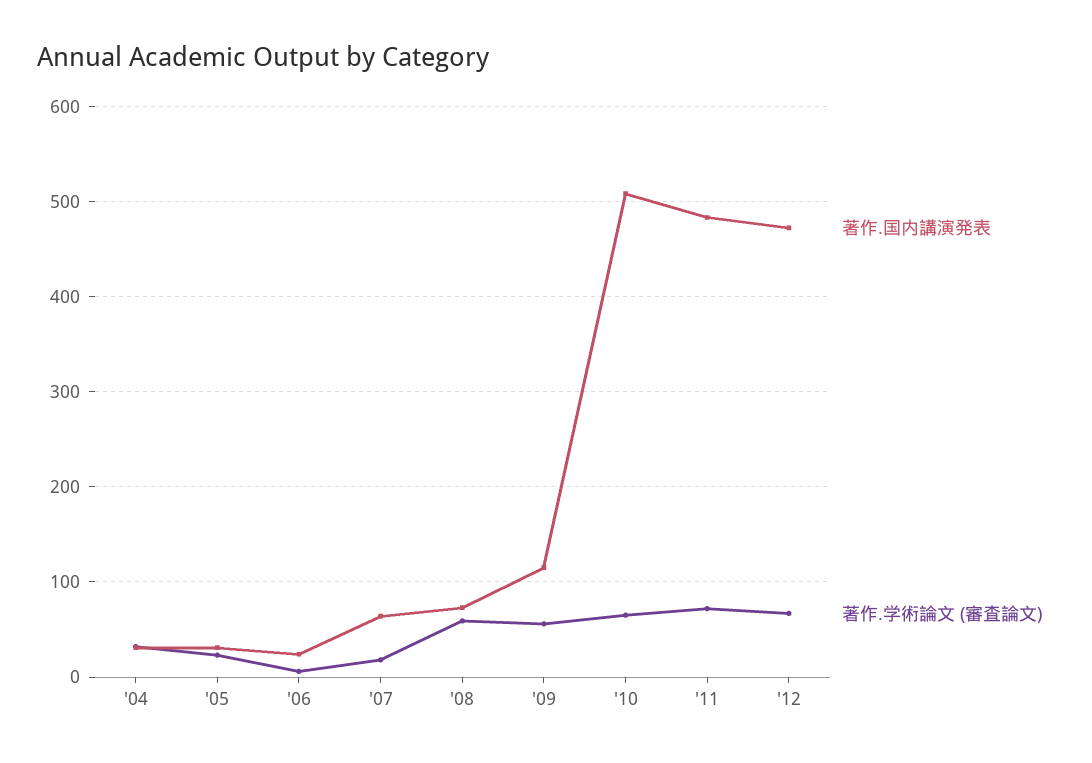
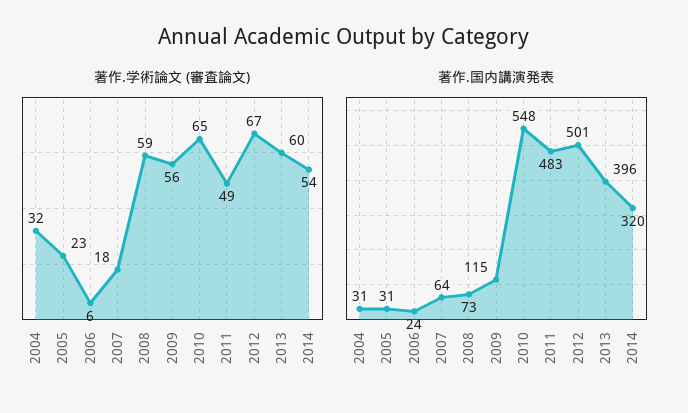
著作.国内講演発表, '10: 510 -> 548
著作.学術論文 (審査論文), '11: 70 -> 49
著作.国内講演発表, '12: 470 -> 501
著作.学術論文 (審査論文), 2013: none -> 60
著作.学術論文 (審査論文), 2014: none -> 54
著作.国内講演発表, 2013: none -> 396
著作.国内講演発表, 2014: none -> 320

